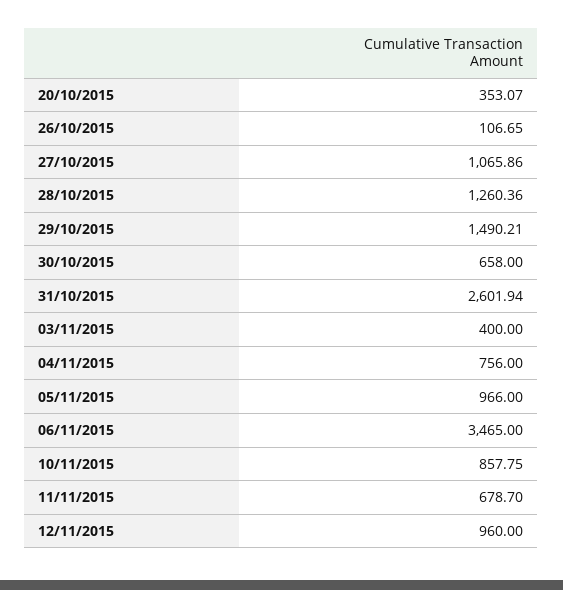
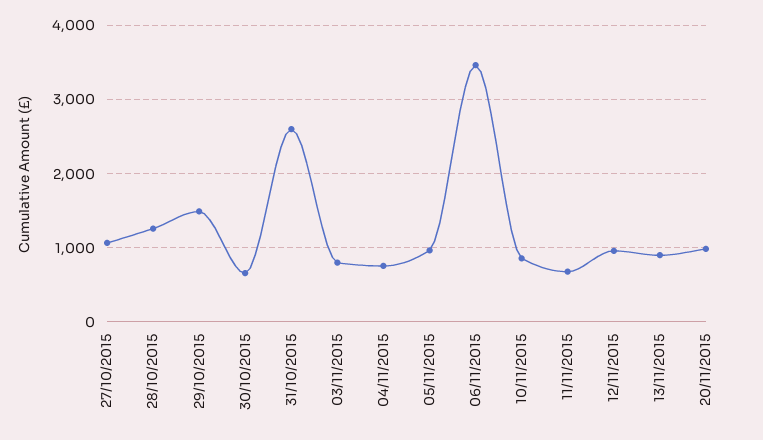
20/10/2015: 353.07 -> none
26/10/2015: 106.65 -> none
03/11/2015: 400 -> 800
13/11/2015: none -> 900
20/11/2015: none -> 1000

